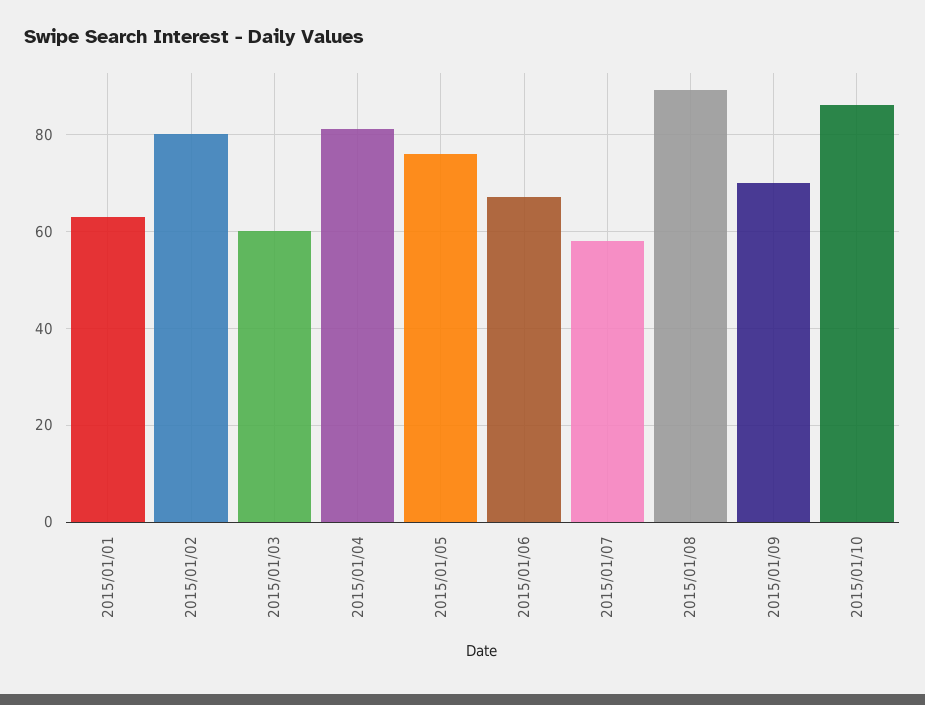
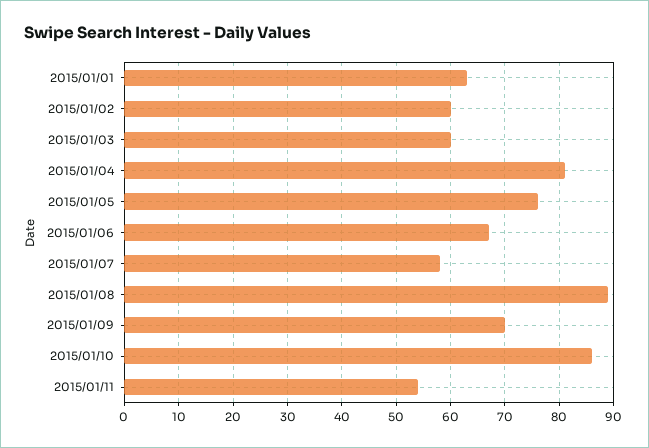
2015/01/02: 80 -> 60
2015/01/11: none -> 55

